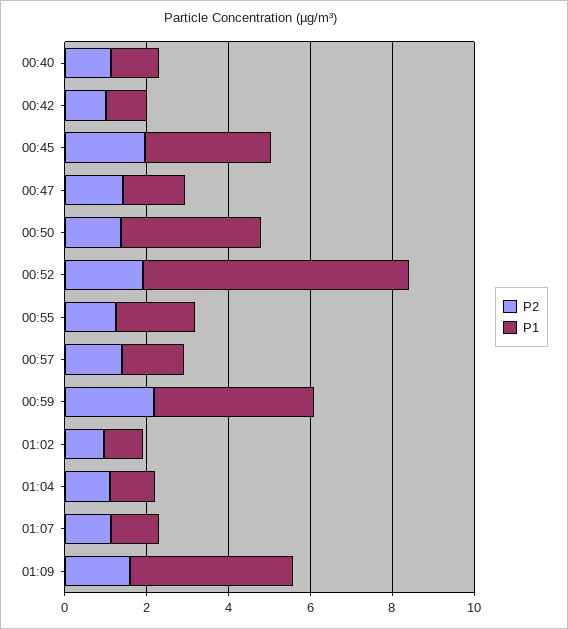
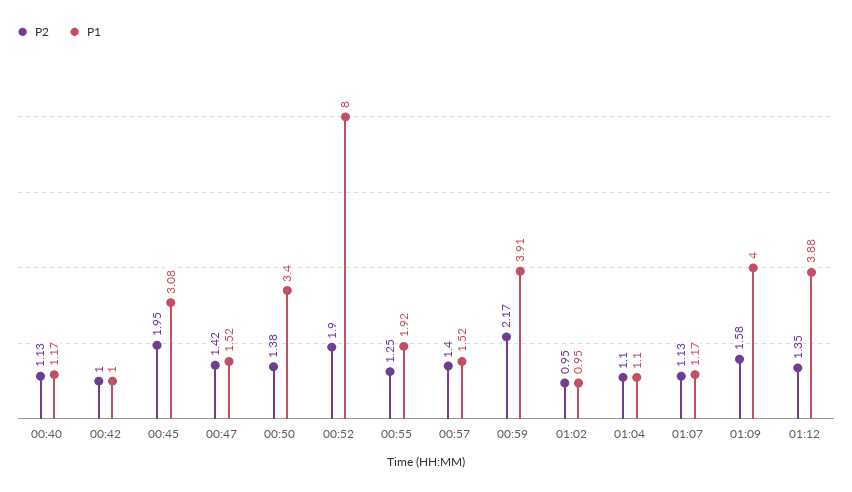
P1, 00:52: 6.5 -> 8
P2, 01:12: none -> 1.35
P1, 01:12: none -> 3.88

